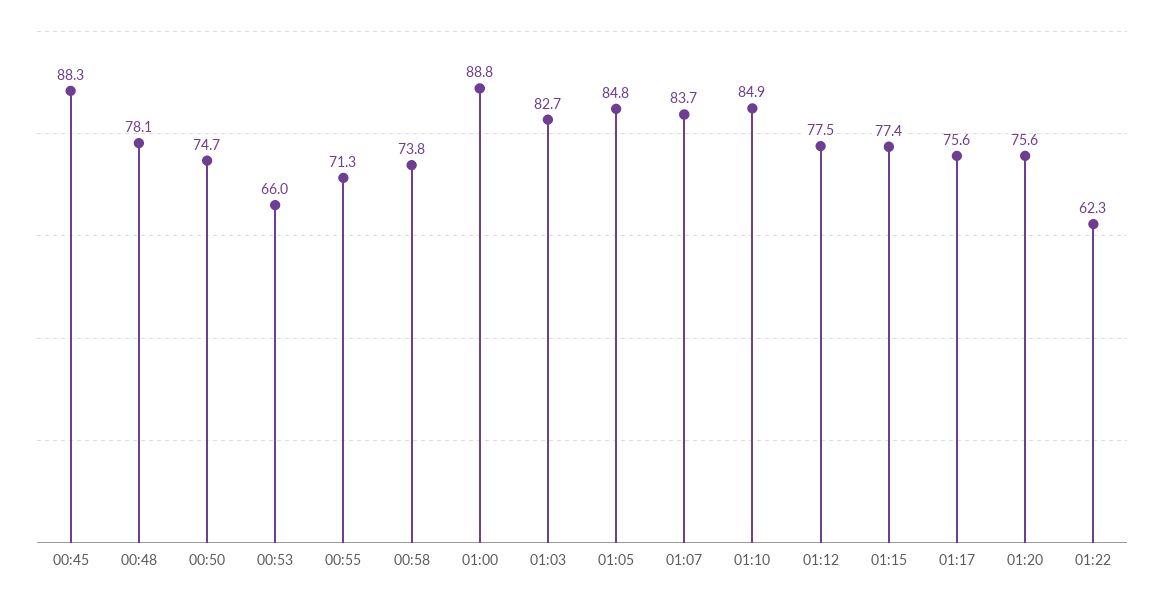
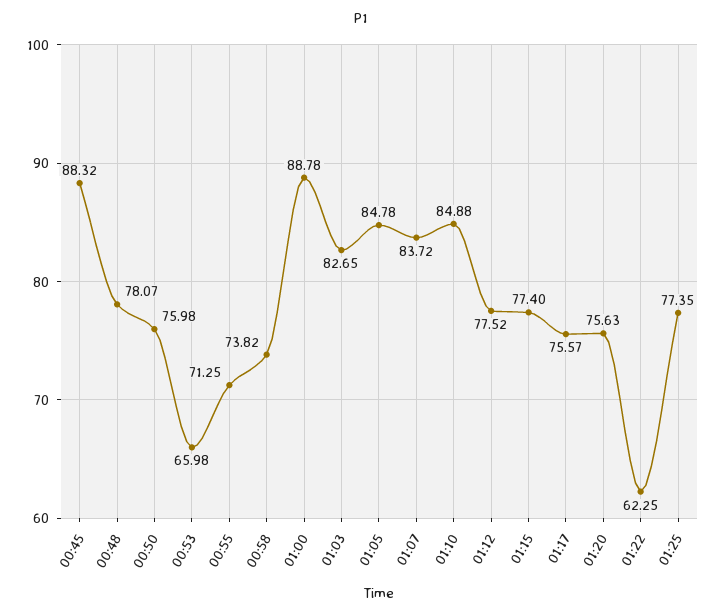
00:50: 74.7 -> 75.98
01:25: none -> 77.35

